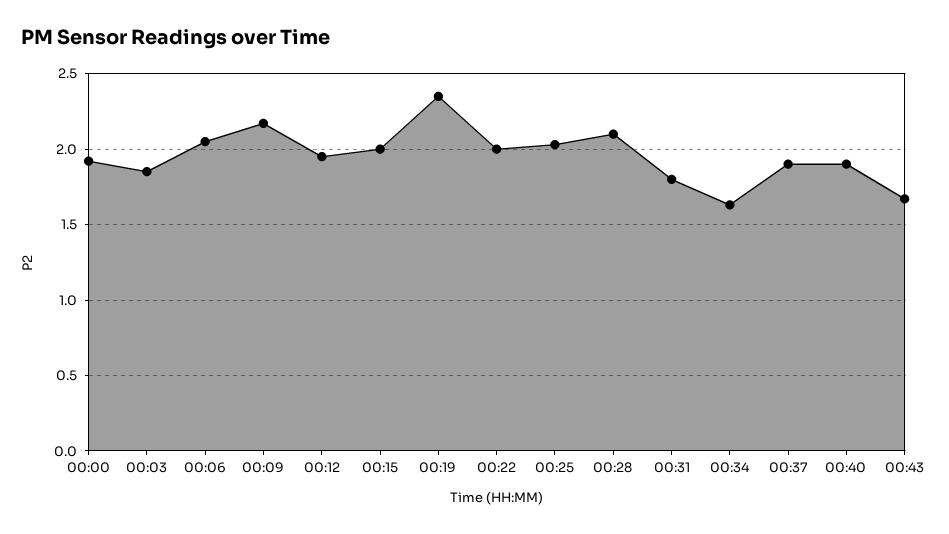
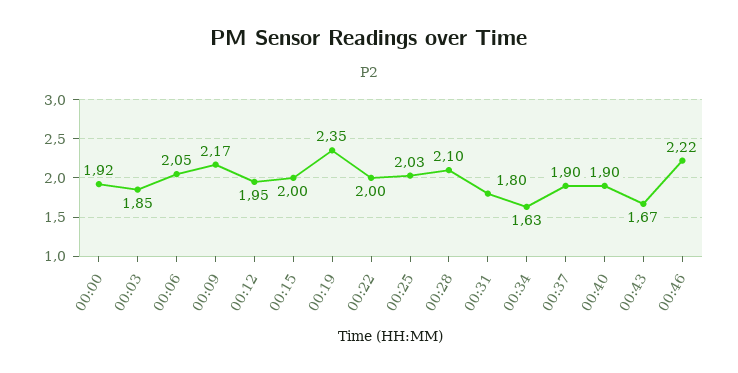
00:46: none -> 2.22

